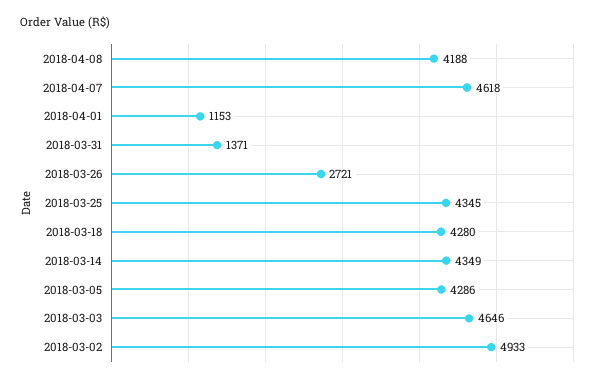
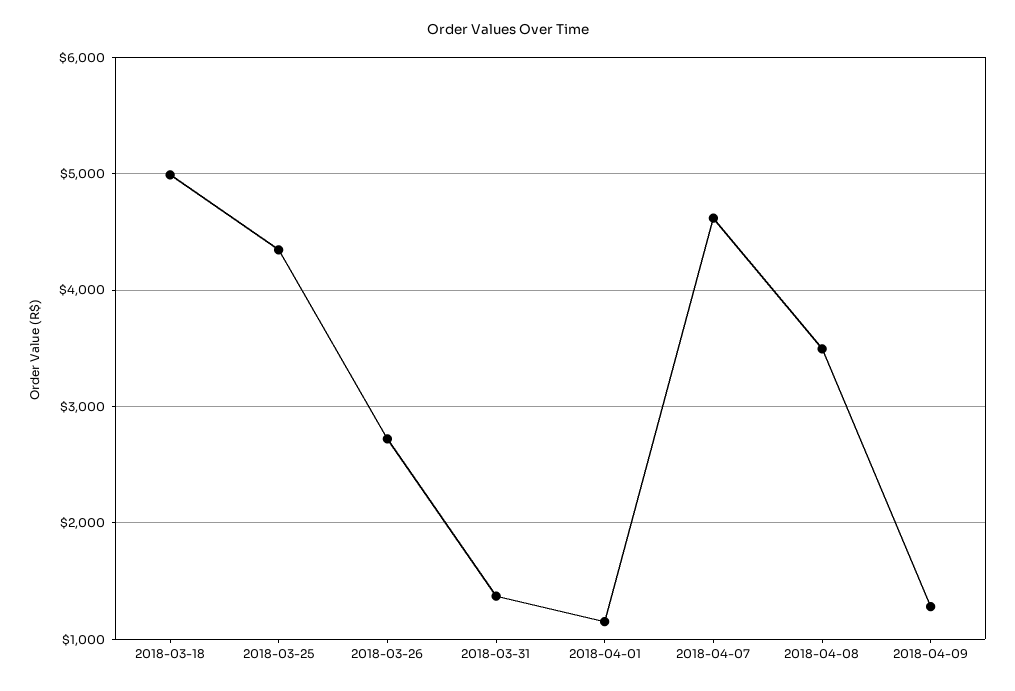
2018-04-08: 4188 -> 3500
2018-03-18: 4280 -> 5000
2018-03-14: 4349 -> none
2018-03-05: 4286 -> none
2018-03-03: 4646 -> none
2018-03-02: 4933 -> none
2018-04-09: none -> 1300

